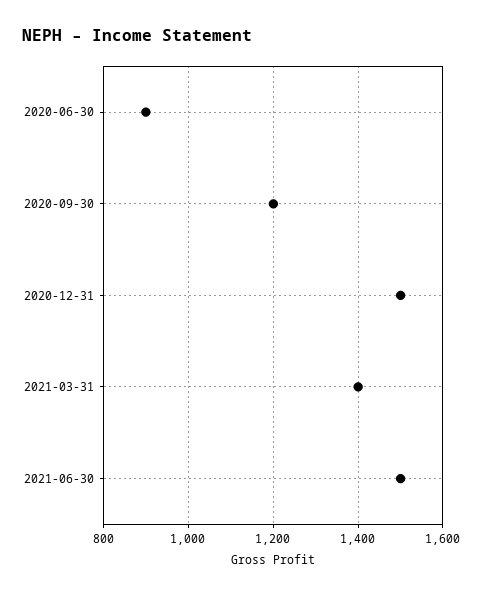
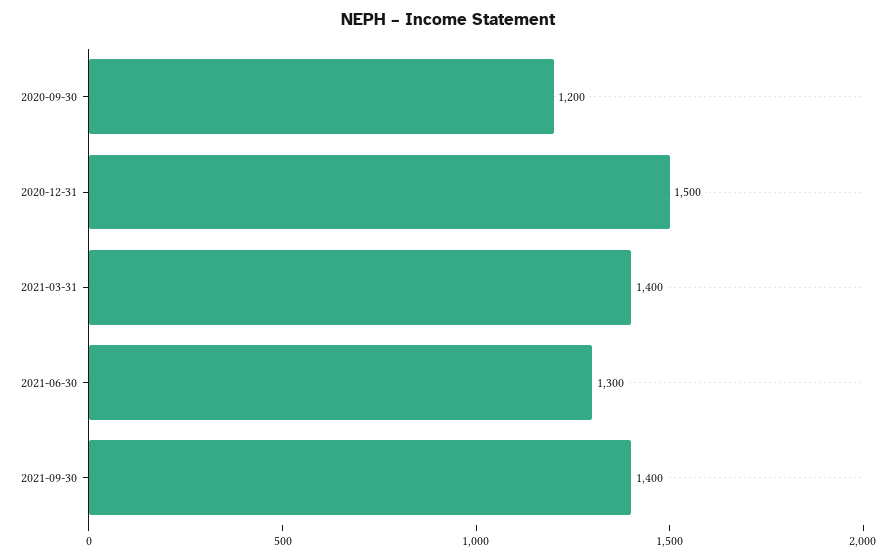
2020-06-30: 900 -> none
2021-06-30: 1500 -> 1300
2021-09-30: none -> 1400

